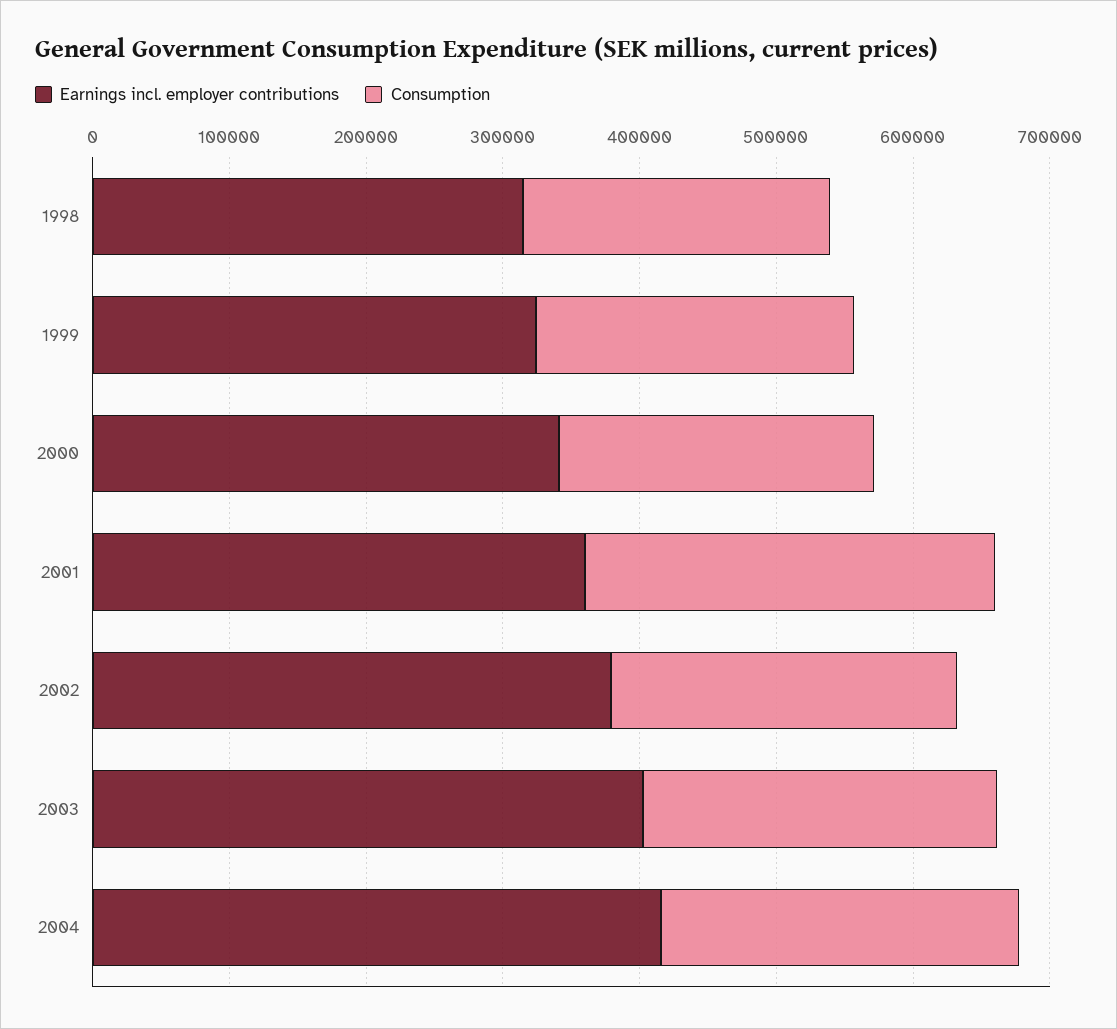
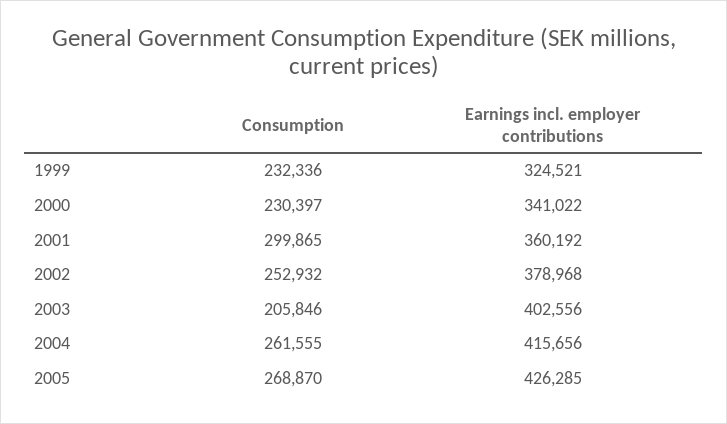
Earnings incl. employer contributions, 1998: 320000 -> none
Consumption, 1998: 220000 -> none
Consumption, 2003: 260000 -> 205846
Consumption, 2005: none -> 268870
Earnings incl. employer contributions, 2005: none -> 426285

